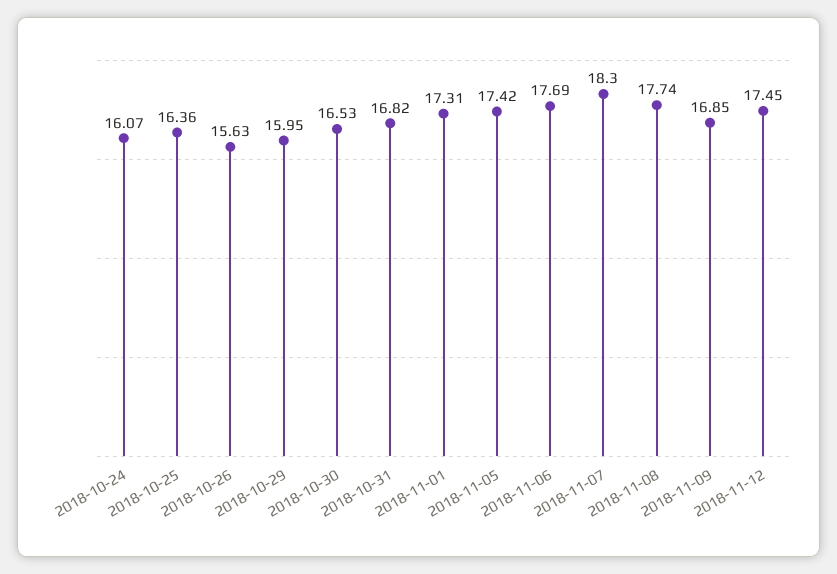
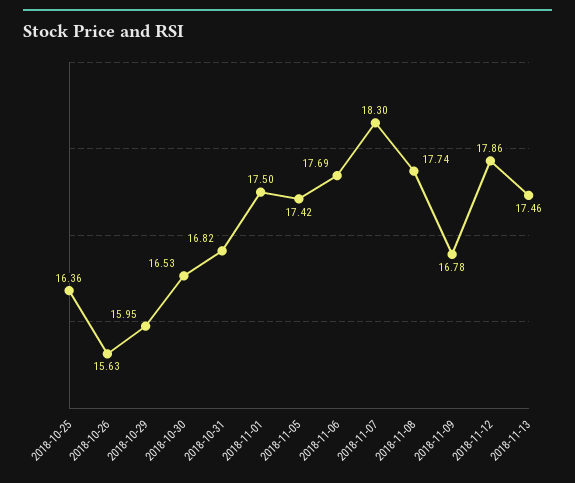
2018-10-24: 16.07 -> none
2018-11-01: 17.31 -> 17.5
2018-11-09: 16.85 -> 16.78
2018-11-12: 17.45 -> 17.86
2018-11-13: none -> 17.46

